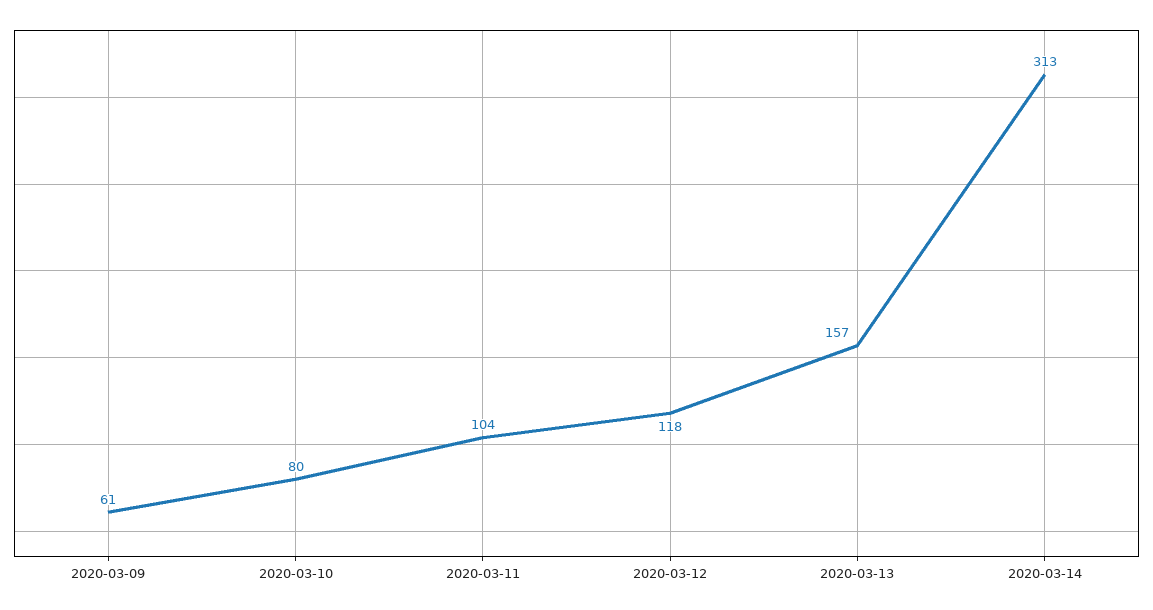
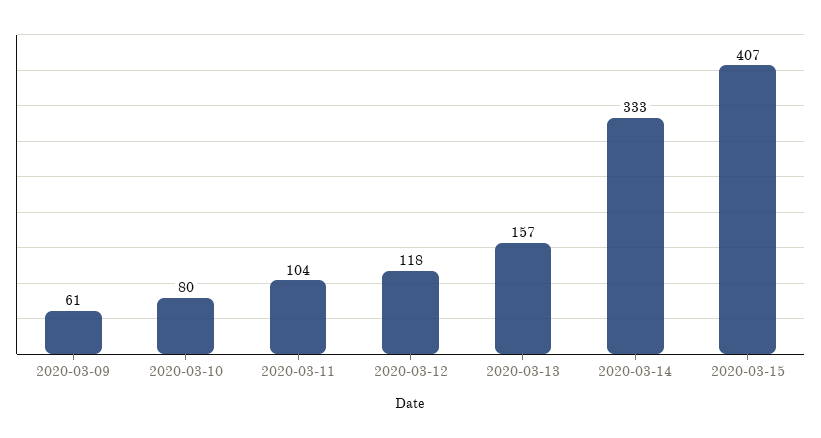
2020-03-14: 313 -> 333
2020-03-15: none -> 407

